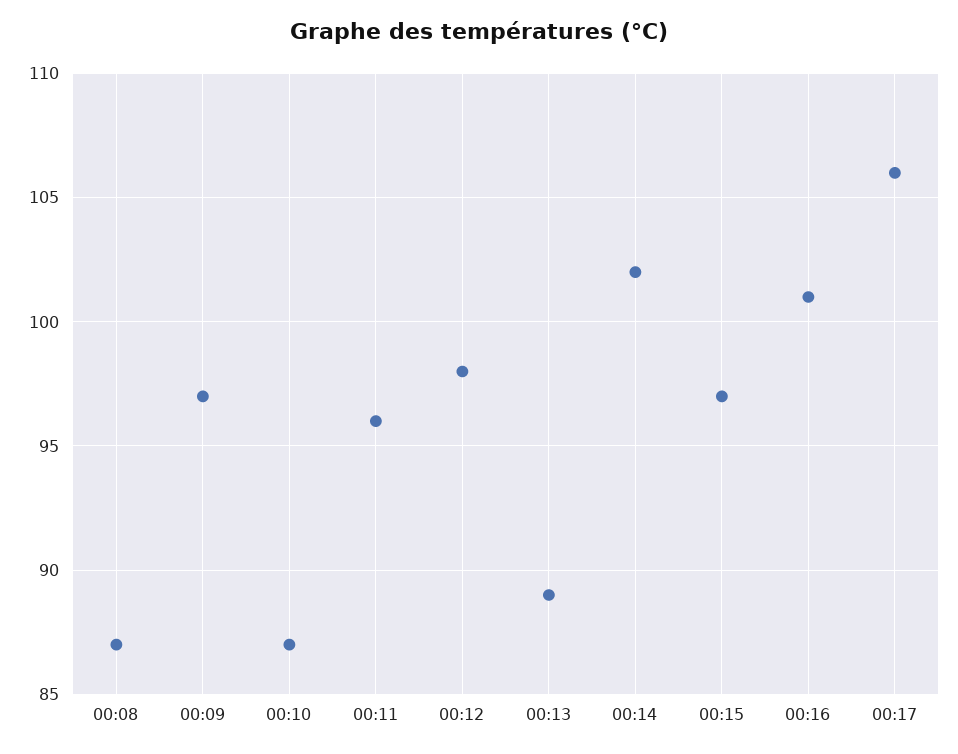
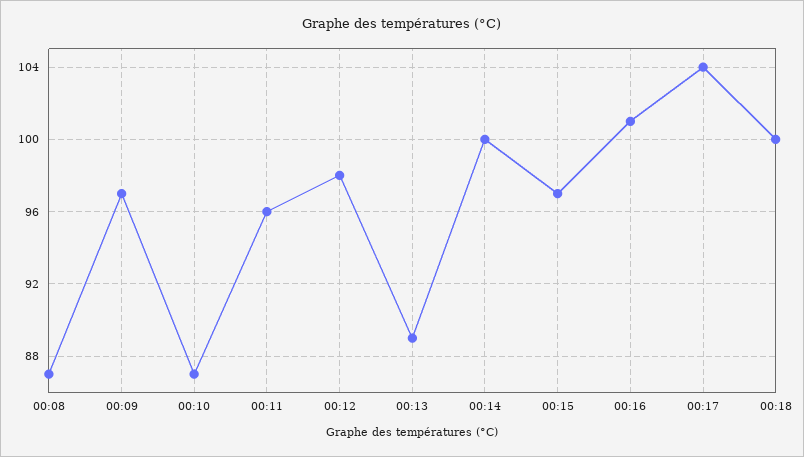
00:14: 102 -> 100
00:17: 106 -> 104
00:18: none -> 100

